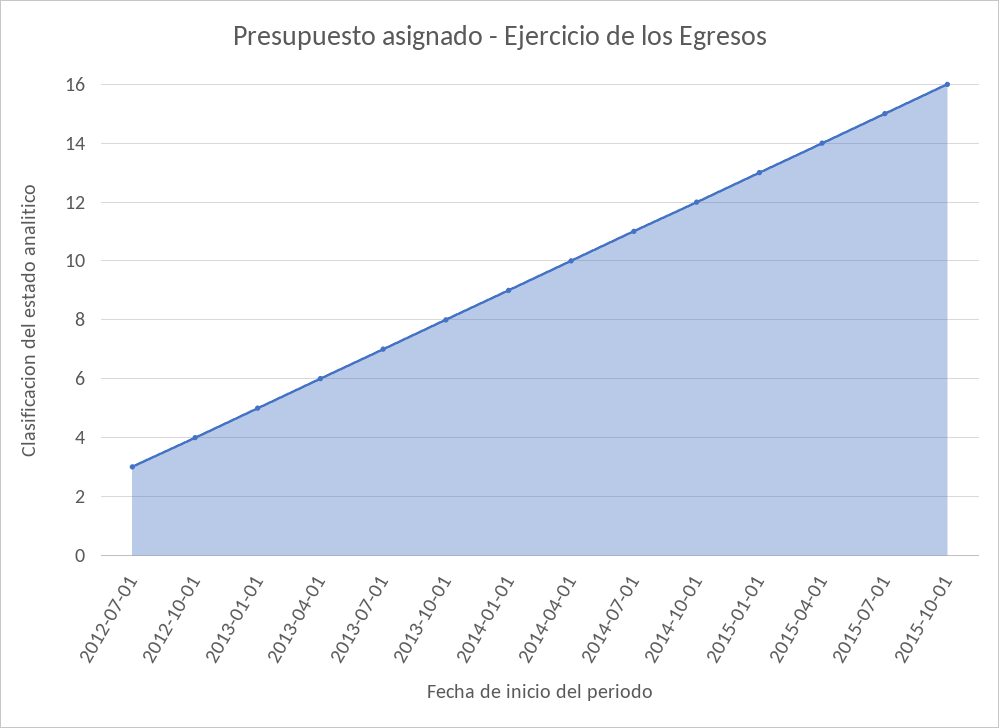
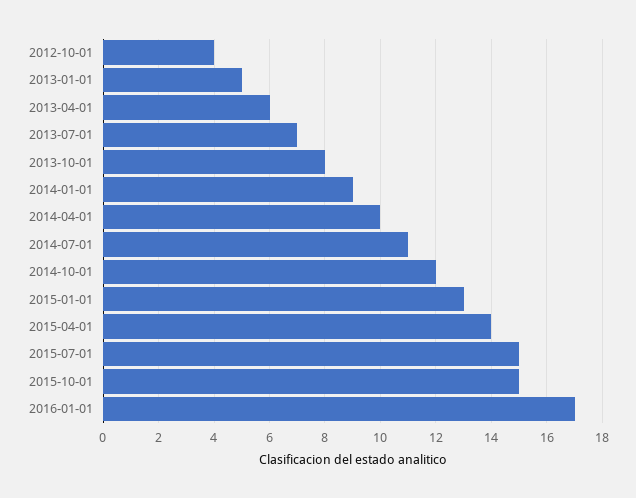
2012-07-01: 3 -> none
2015-10-01: 16 -> 15
2016-01-01: none -> 17

